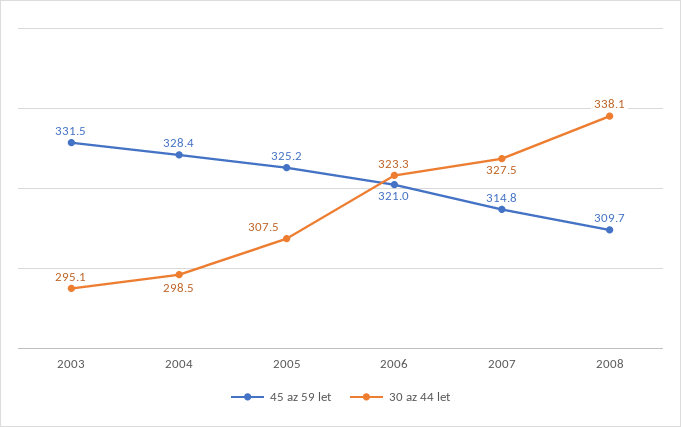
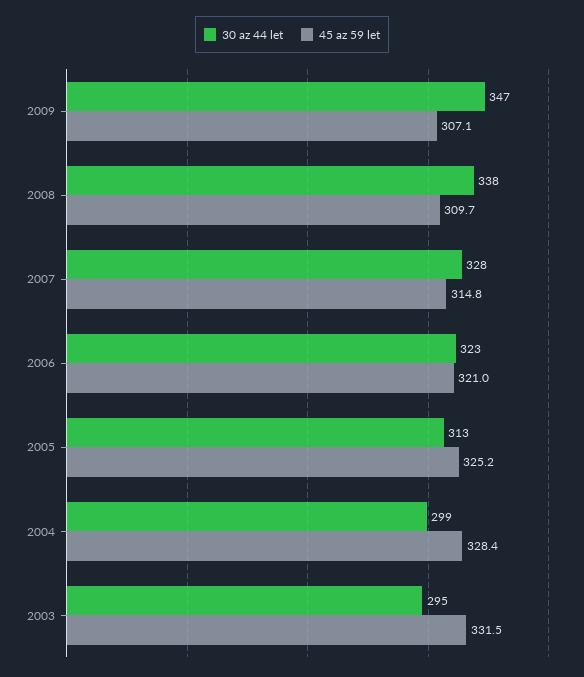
30 az 44 let, 2005: 307.5 -> 313
30 az 44 let, 2009: none -> 347
45 az 59 let, 2009: none -> 307.1

